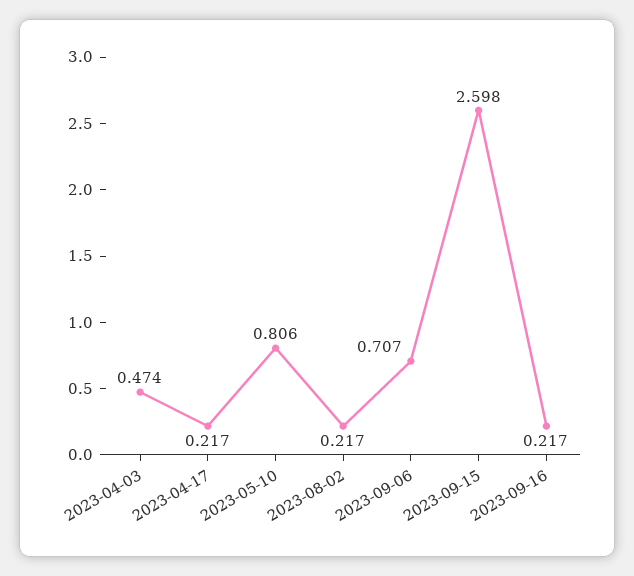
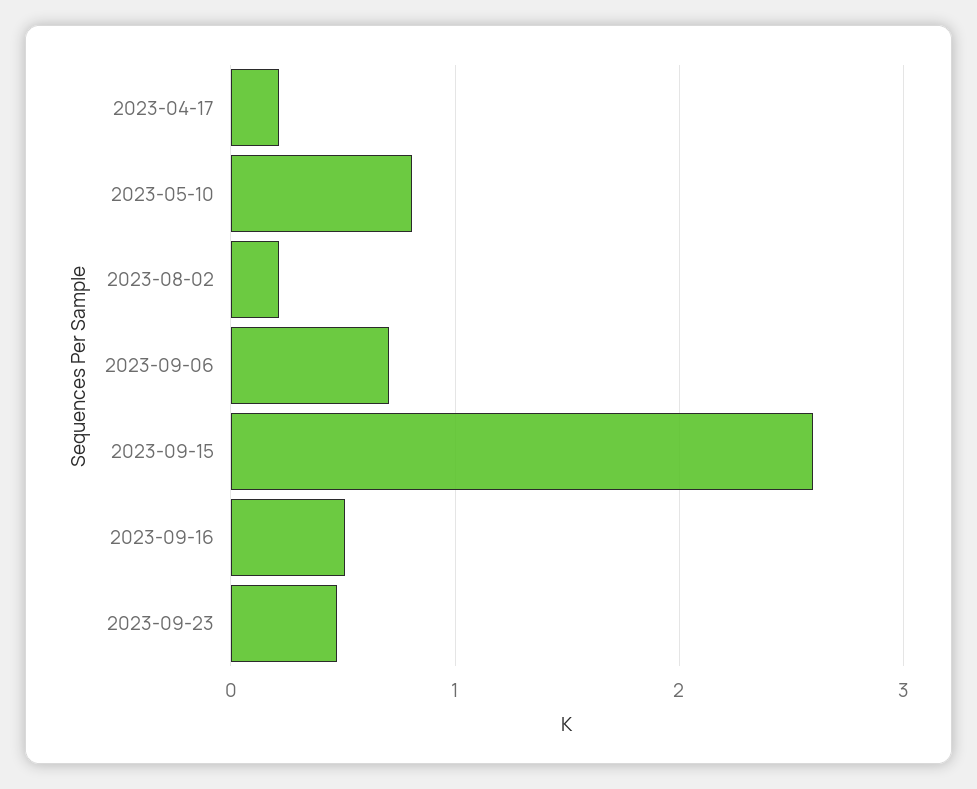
2023-04-03: 0.474 -> none
2023-09-16: 0.217 -> 0.5
2023-09-23: none -> 0.5

